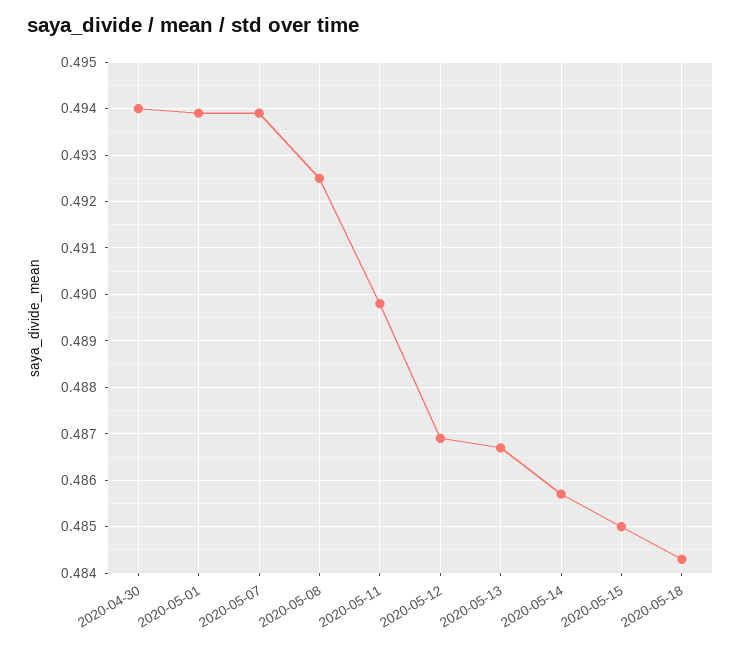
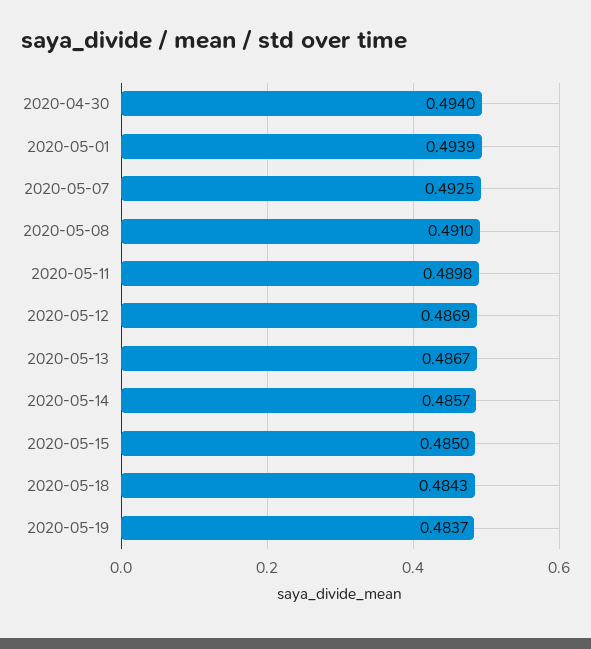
2020-05-07: 0.494 -> 0.4925
2020-05-08: 0.4925 -> 0.491
2020-05-19: none -> 0.4837

